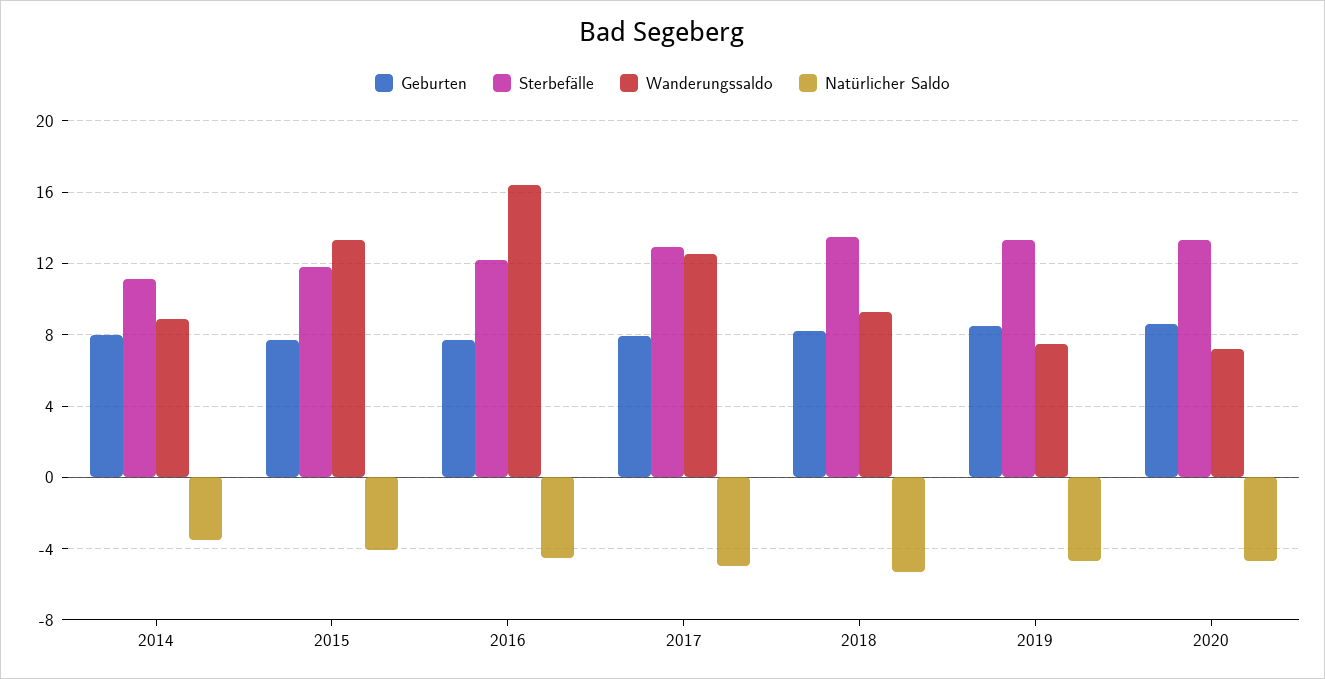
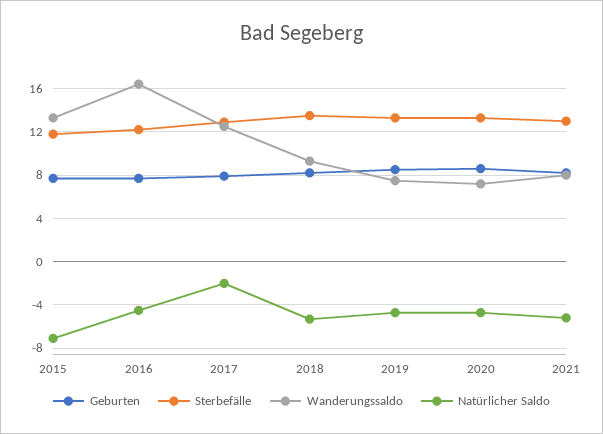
Geburten, 2014: 8 -> none
Sterbefälle, 2014: 11 -> none
Wanderungssaldo, 2014: 9 -> none
Natürlicher Saldo, 2014: -3.5 -> none
Natürlicher Saldo, 2015: -4 -> -7
Natürlicher Saldo, 2017: -5 -> -2
Geburten, 2021: none -> 8
Sterbefälle, 2021: none -> 13
Wanderungssaldo, 2021: none -> 8
Natürlicher Saldo, 2021: none -> -5

